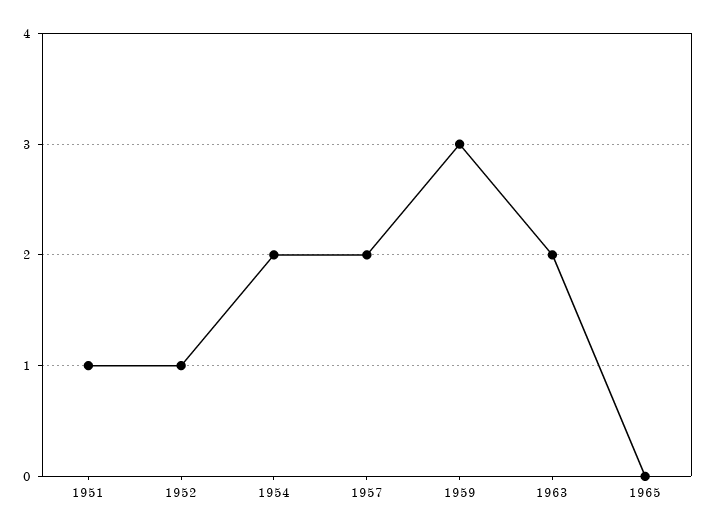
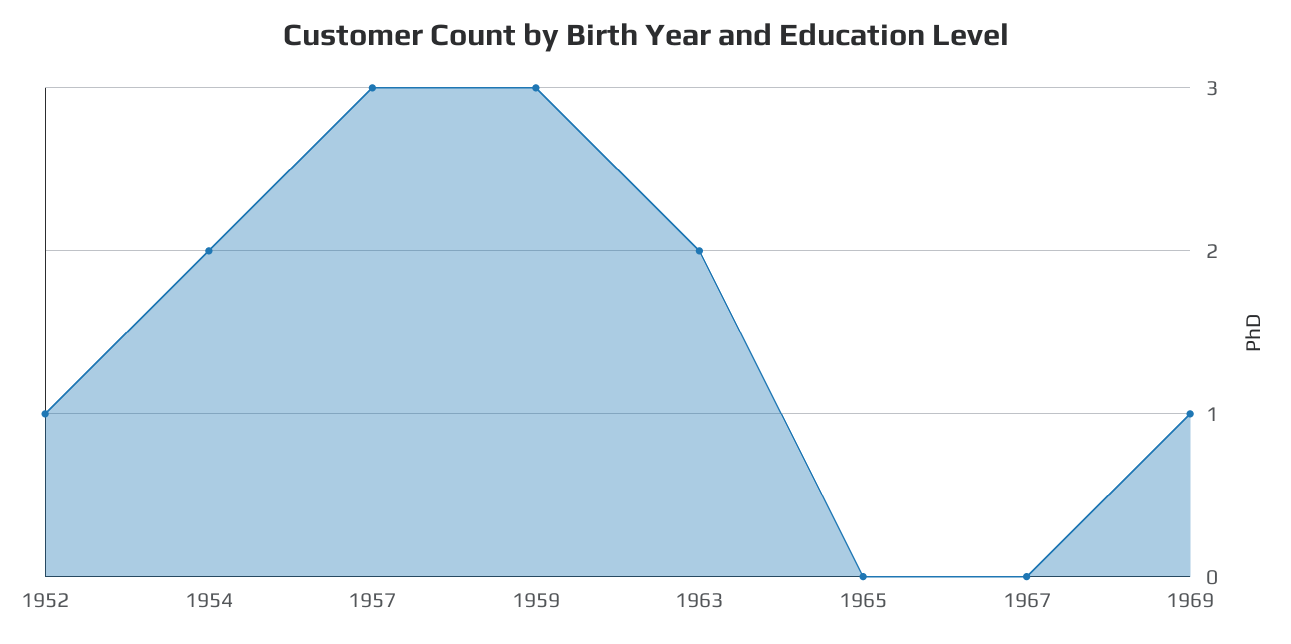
1951: 1 -> none
1957: 2 -> 3
1967: none -> 0
1969: none -> 1

